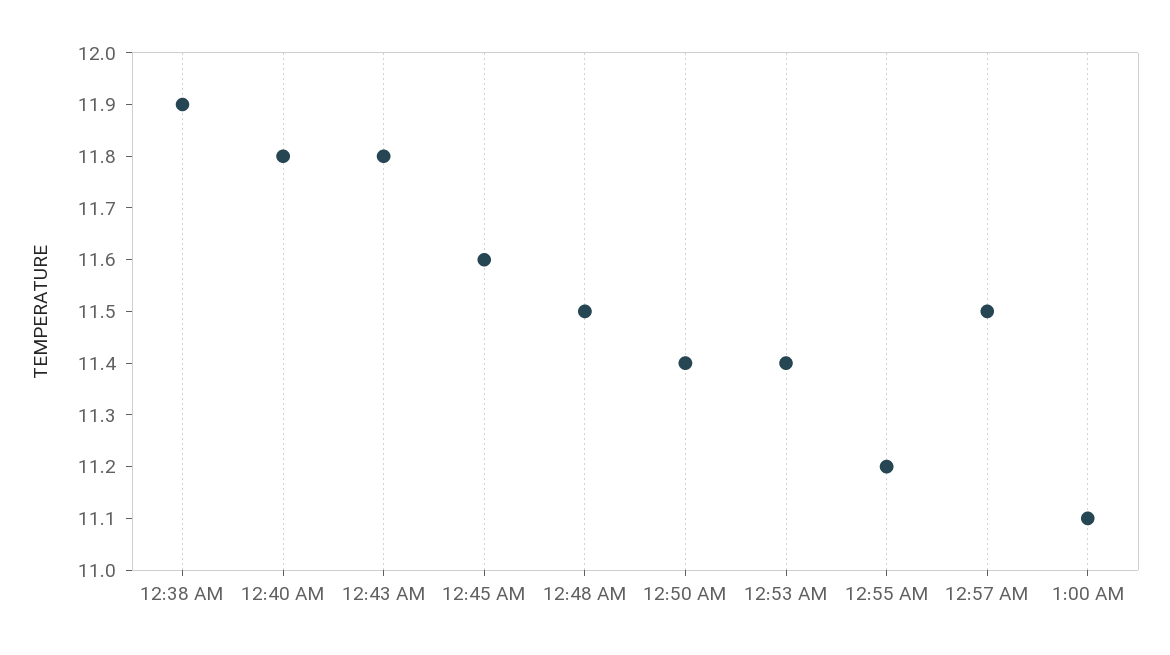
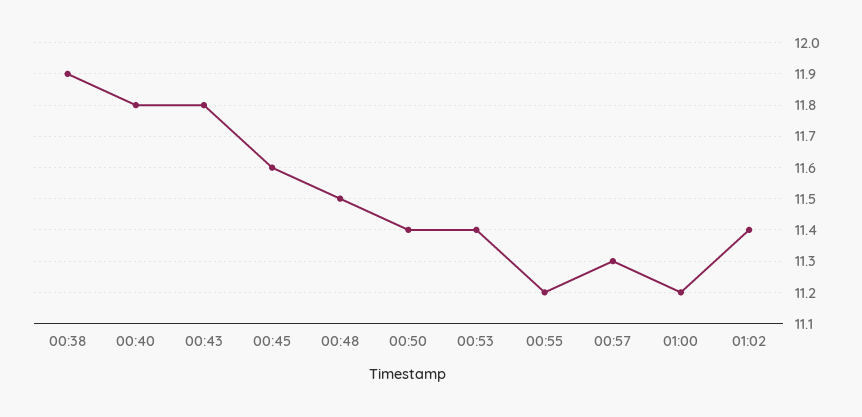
12:57 AM: 11.5 -> 11.3
1:00 AM: 11.1 -> 11.2
01:02: none -> 11.4

